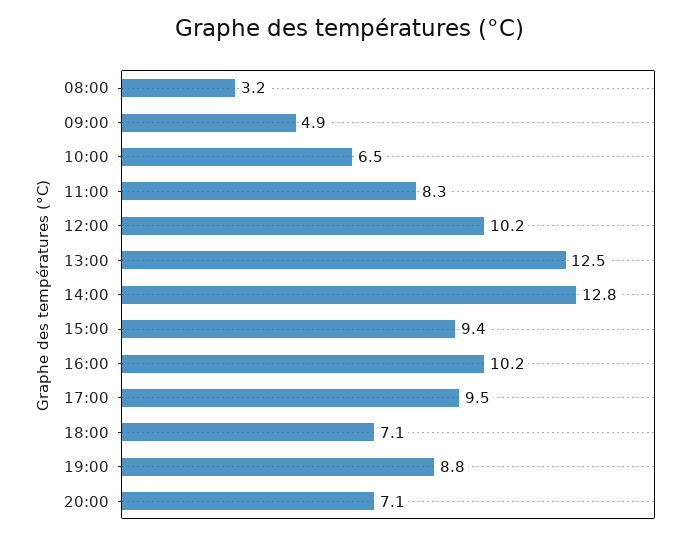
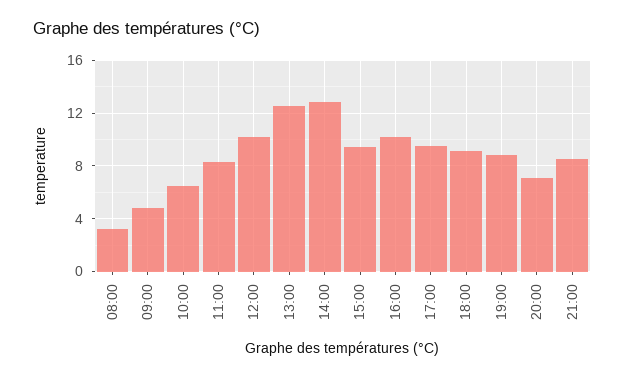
18:00: 7.1 -> 9
21:00: none -> 8.5

